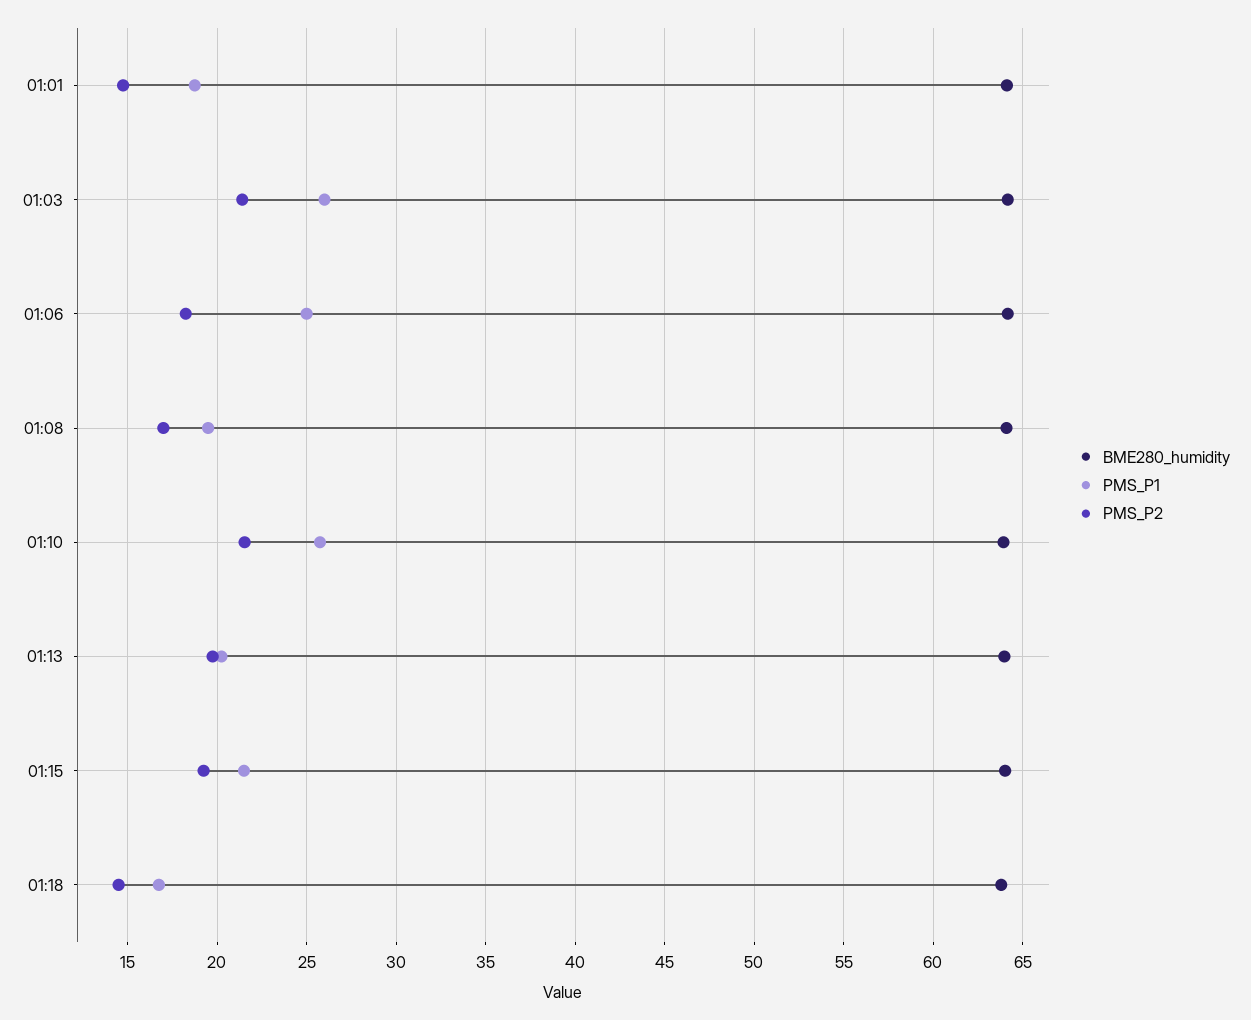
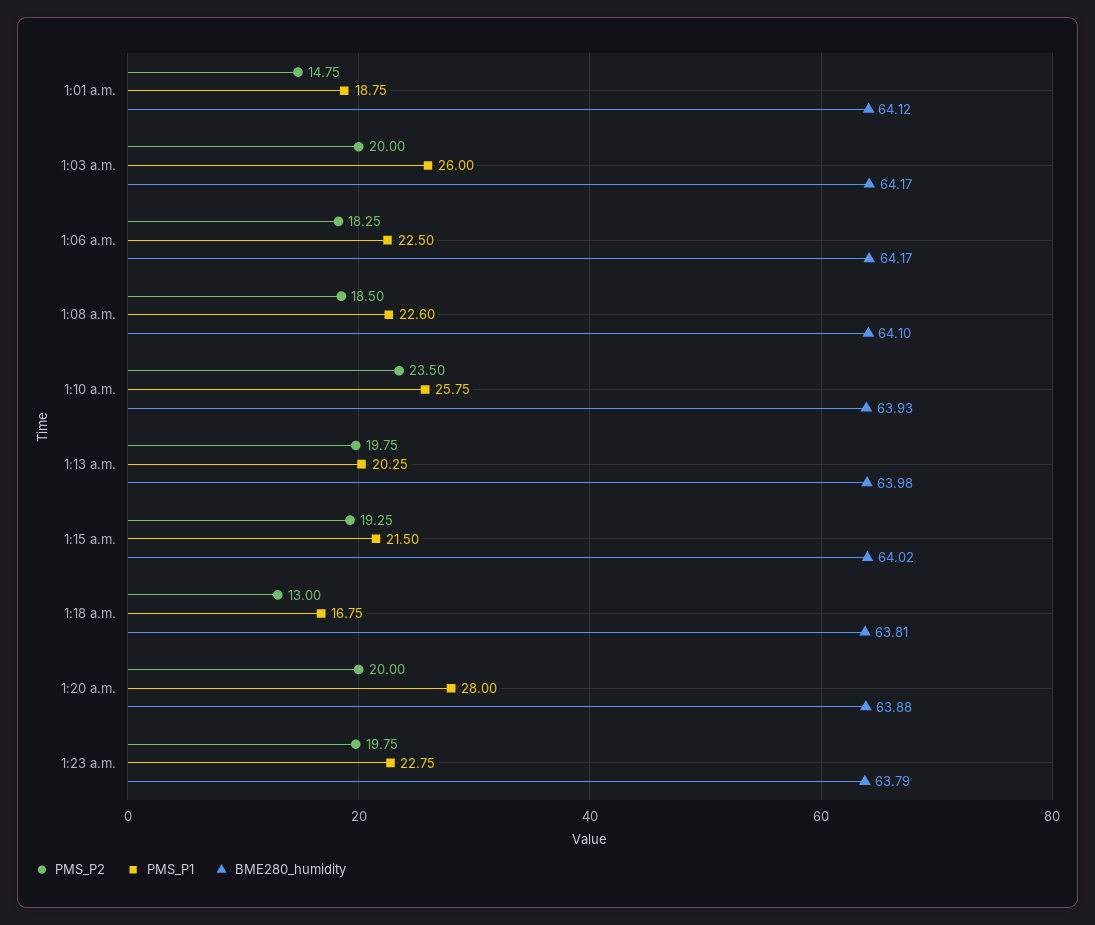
PMS_P2, 01:03: 21.5 -> 20
PMS_P1, 01:06: 25 -> 22.5
PMS_P1, 01:08: 19.5 -> 22.6
PMS_P2, 01:08: 17 -> 18.5
PMS_P2, 01:10: 21.5 -> 23.5
PMS_P2, 01:18: 14.5 -> 13
PMS_P2, 1:20 a.m.: none -> 20
PMS_P1, 1:20 a.m.: none -> 28
BME280_humidity, 1:20 a.m.: none -> 63.88
PMS_P2, 1:23 a.m.: none -> 19.75
PMS_P1, 1:23 a.m.: none -> 22.75
BME280_humidity, 1:23 a.m.: none -> 63.79

